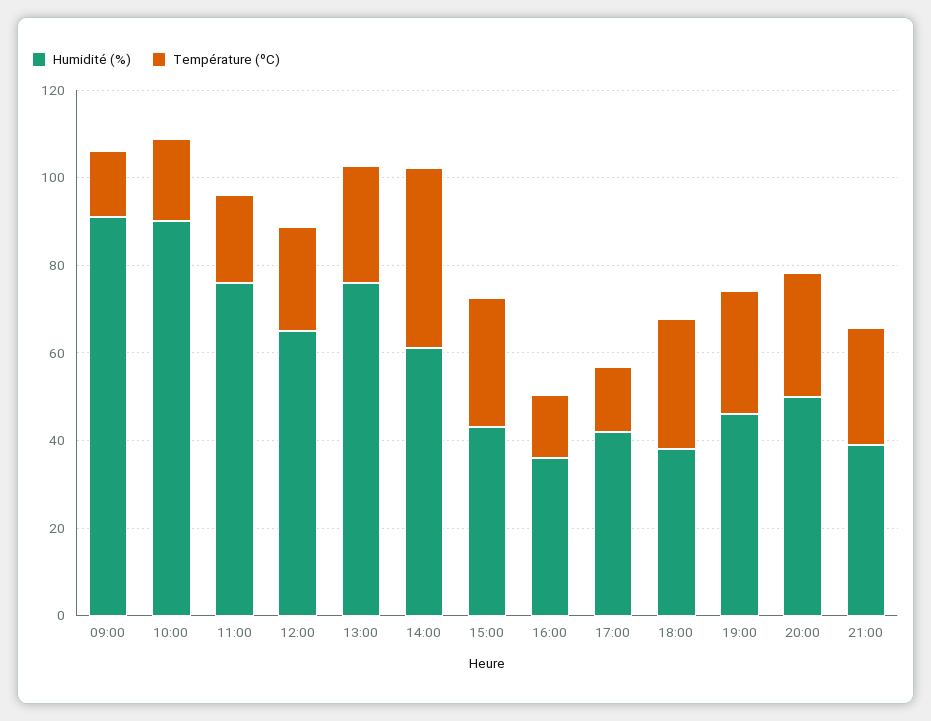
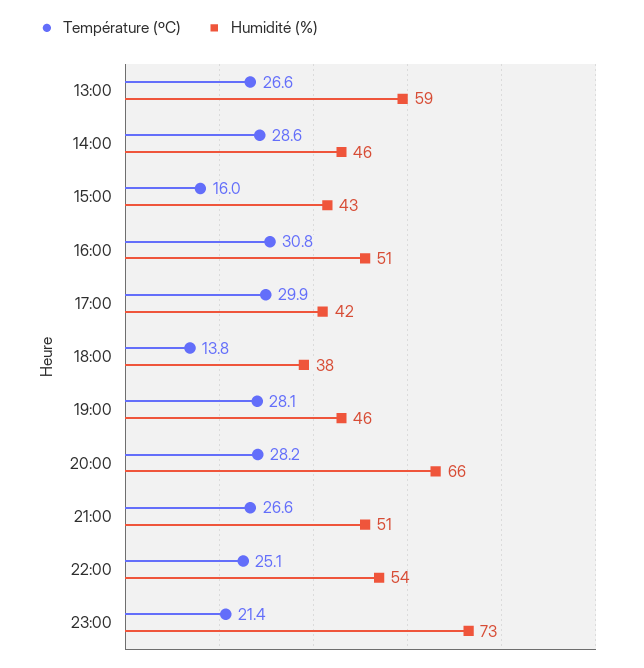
Humidité (%), 09:00: 90 -> none
Température (ºC), 09:00: 15 -> none
Humidité (%), 10:00: 90 -> none
Température (ºC), 10:00: 20 -> none
Humidité (%), 11:00: 75 -> none
Température (ºC), 11:00: 20 -> none
Humidité (%), 12:00: 65 -> none
Température (ºC), 12:00: 25 -> none
Humidité (%), 13:00: 75 -> 59
Humidité (%), 14:00: 60 -> 46
Température (ºC), 14:00: 40 -> 28.6
Température (ºC), 15:00: 30 -> 16
Humidité (%), 16:00: 35 -> 51
Température (ºC), 16:00: 15 -> 30.8
Température (ºC), 17:00: 15 -> 29.9
Température (ºC), 18:00: 30 -> 13.8
Humidité (%), 20:00: 50 -> 66
Humidité (%), 21:00: 40 -> 51
Température (ºC), 22:00: none -> 25.1
Humidité (%), 22:00: none -> 54
Température (ºC), 23:00: none -> 21.4
Humidité (%), 23:00: none -> 73

